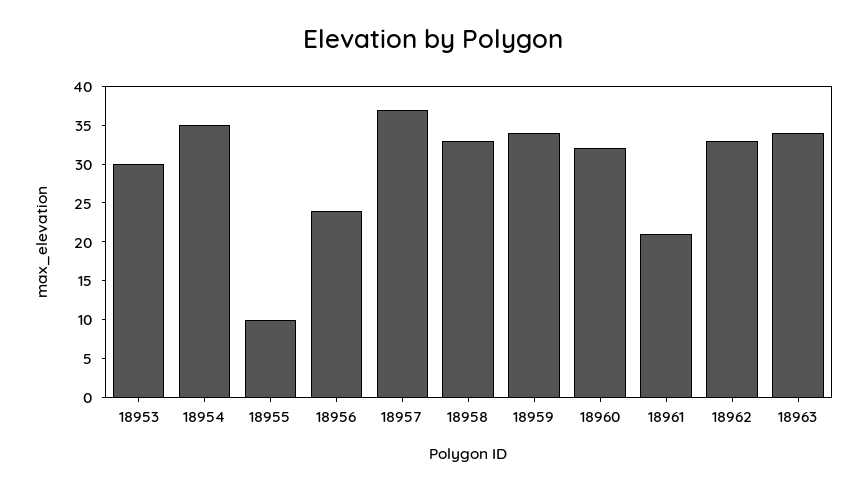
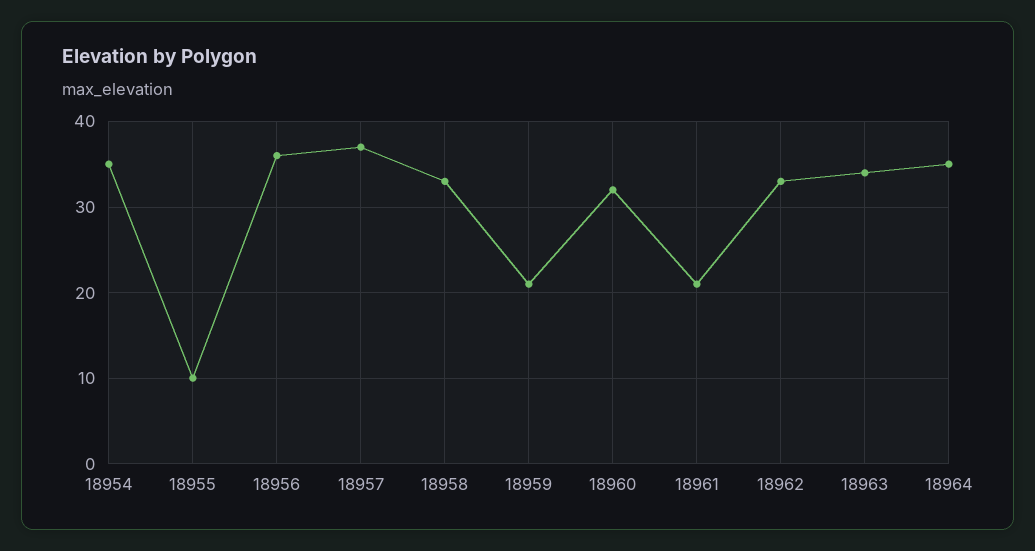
18953: 30 -> none
18956: 25 -> 36
18959: 35 -> 21
18964: none -> 35

